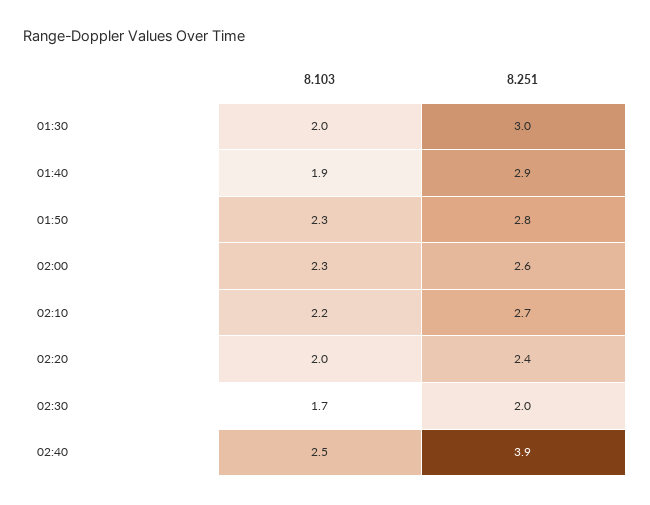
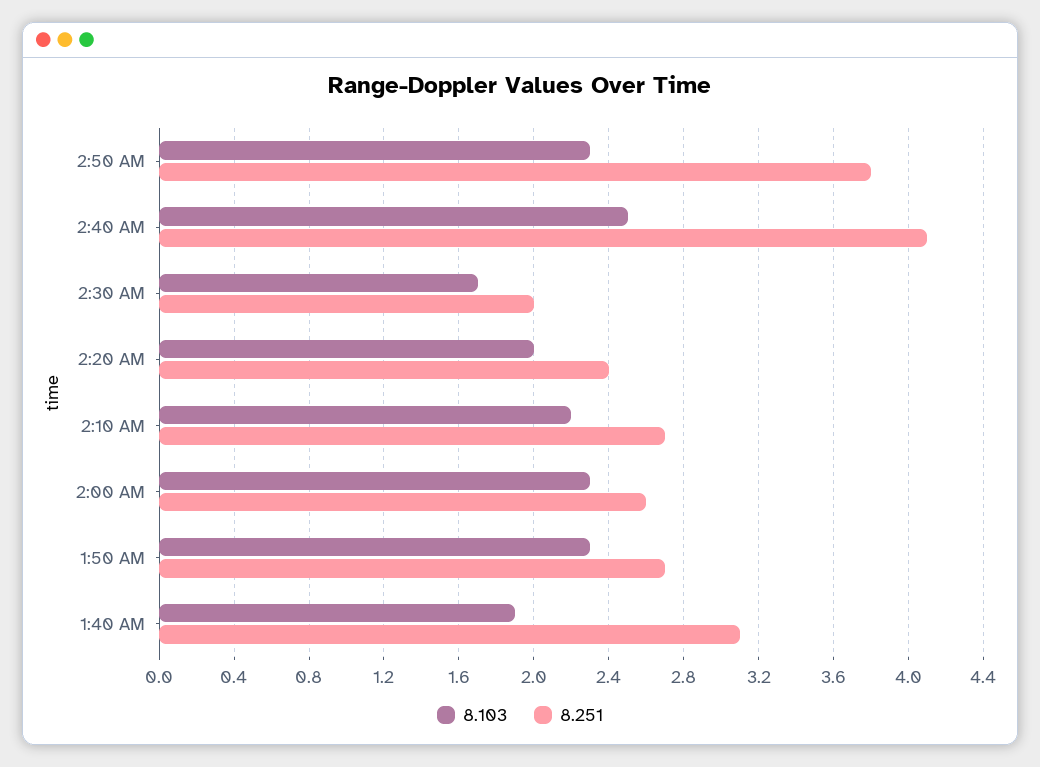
8.103, 01:30: 2 -> none
8.251, 01:30: 3 -> none
8.251, 01:40: 2.9 -> 3.1
8.251, 01:50: 2.8 -> 2.7
8.251, 02:40: 3.9 -> 4.1
8.103, 2:50 AM: none -> 2.3
8.251, 2:50 AM: none -> 3.8

